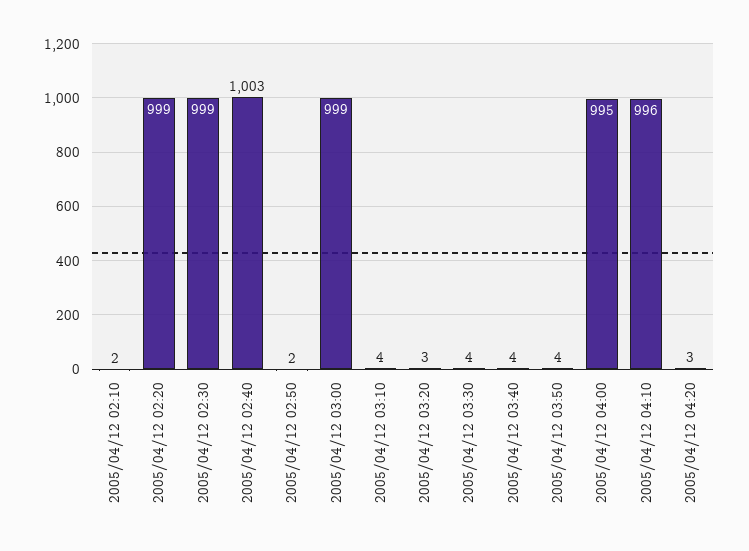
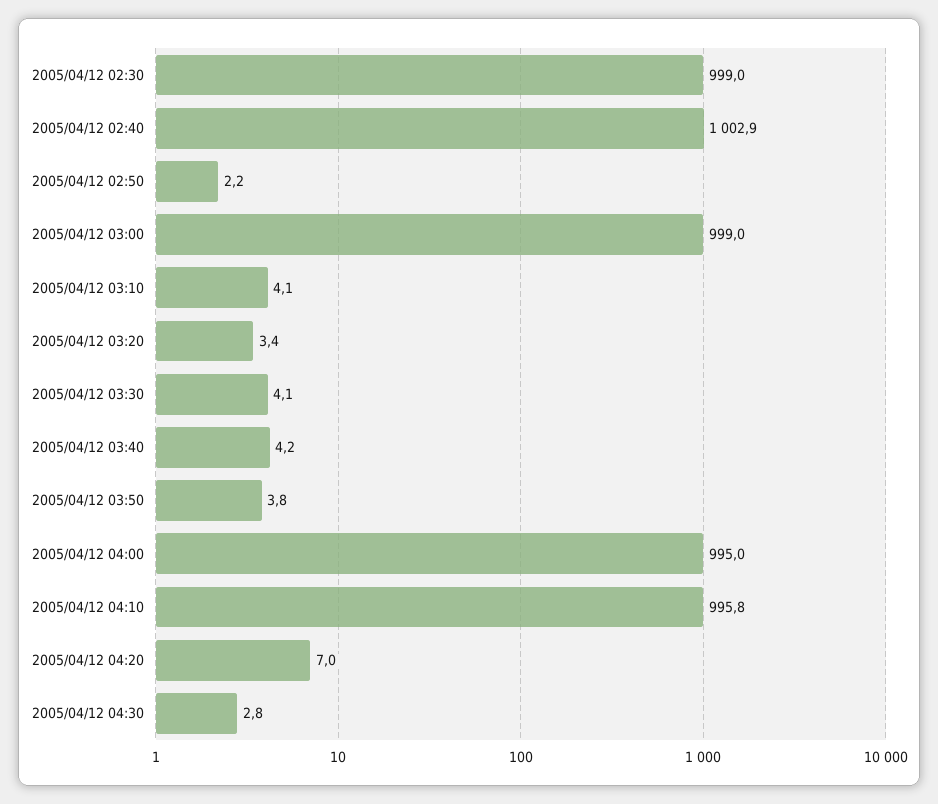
2005/04/12 02:10: 2 -> none
2005/04/12 02:20: 999 -> none
2005/04/12 04:20: 3 -> 7
2005/04/12 04:30: none -> 2.8

